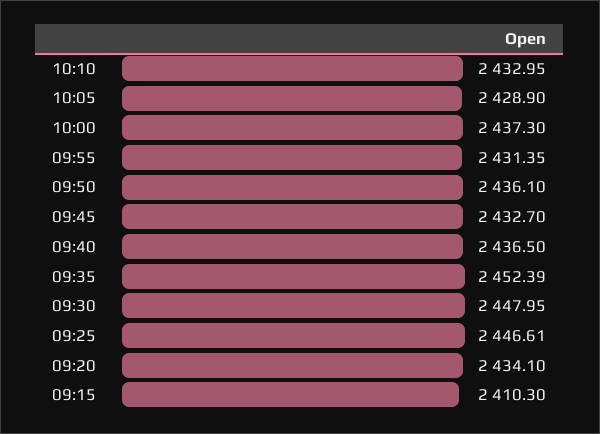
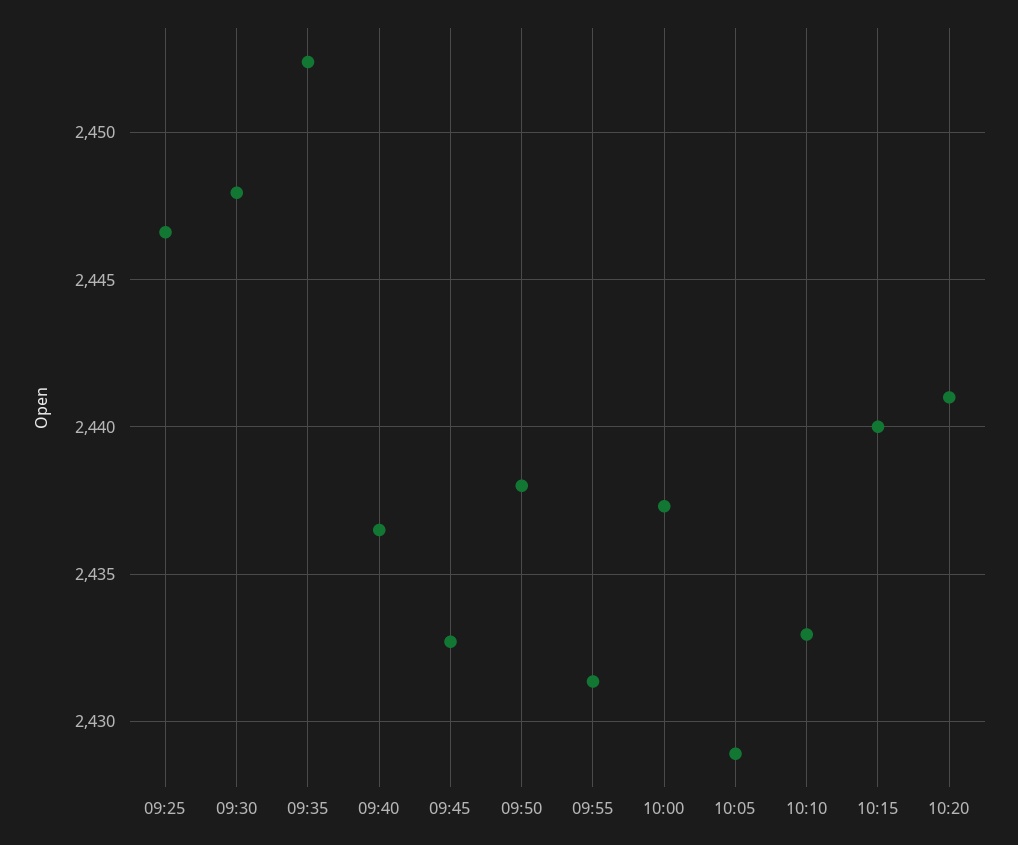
09:50: 2436.1 -> 2438
09:20: 2434.1 -> none
09:15: 2410.3 -> none
10:15: none -> 2440
10:20: none -> 2441

